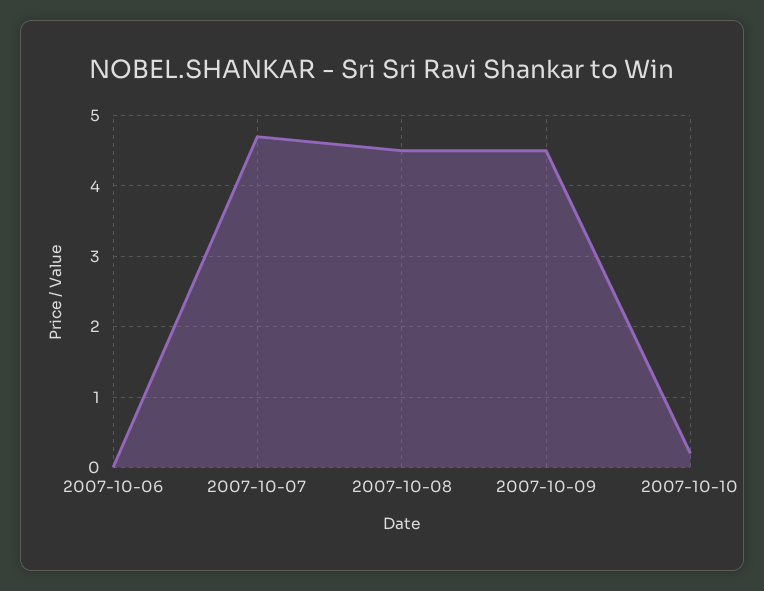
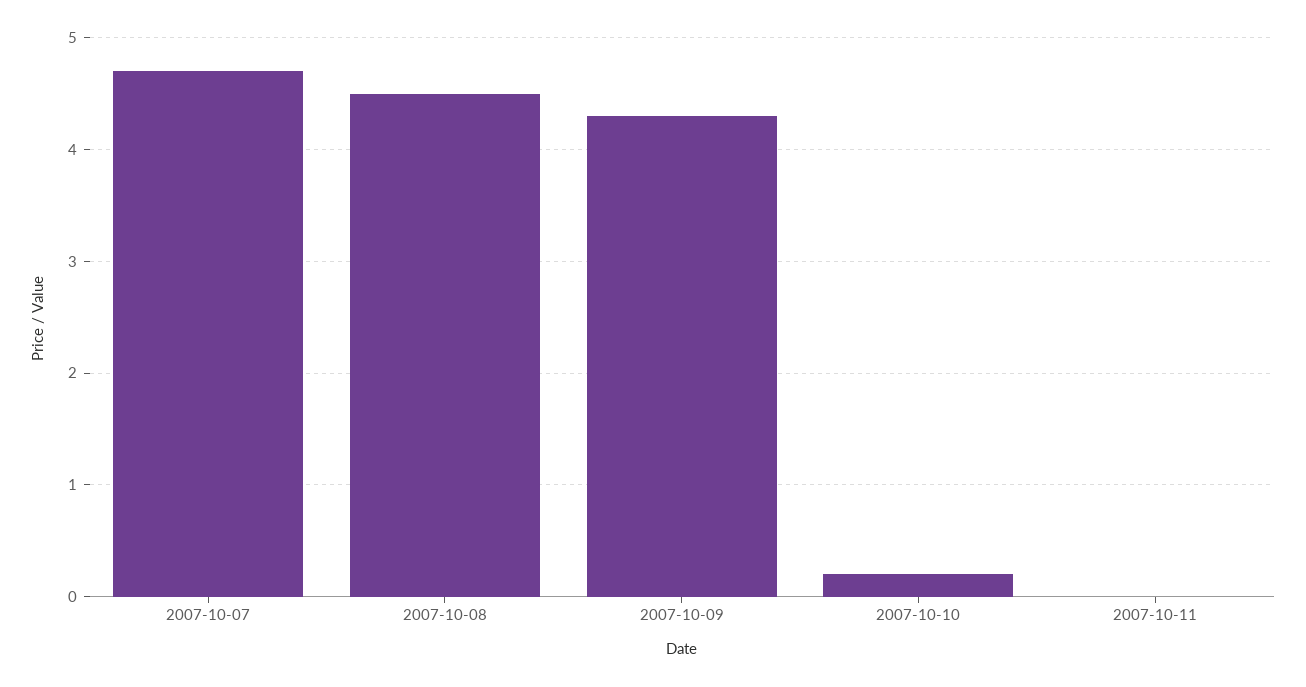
2007-10-06: 0 -> none
2007-10-09: 4.5 -> 4.3
2007-10-11: none -> 0

